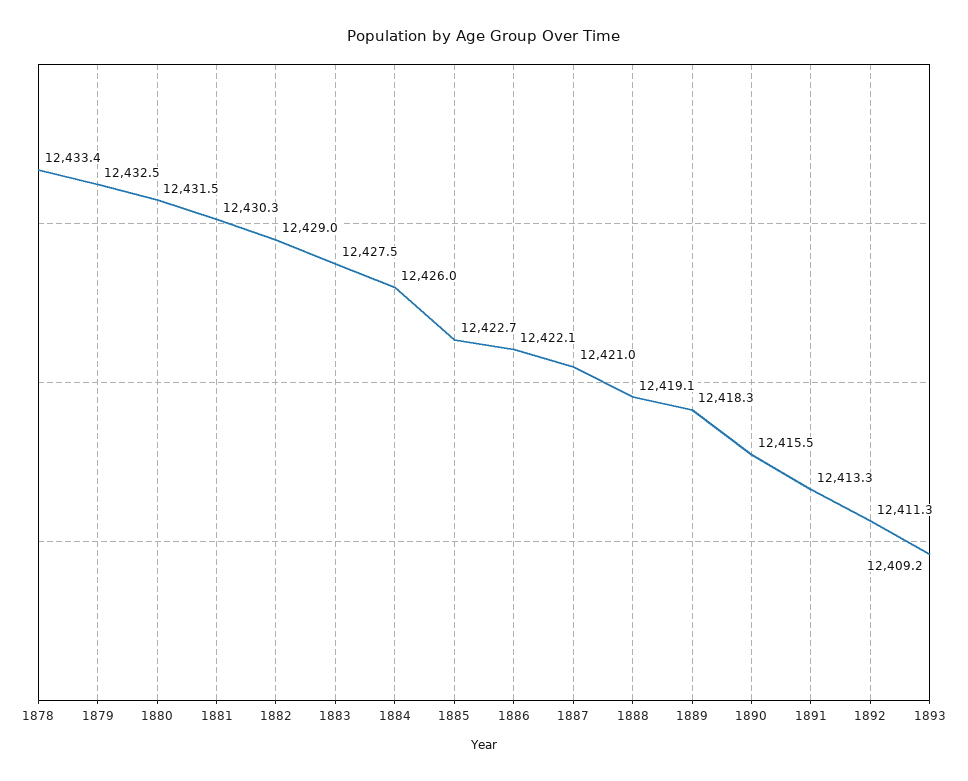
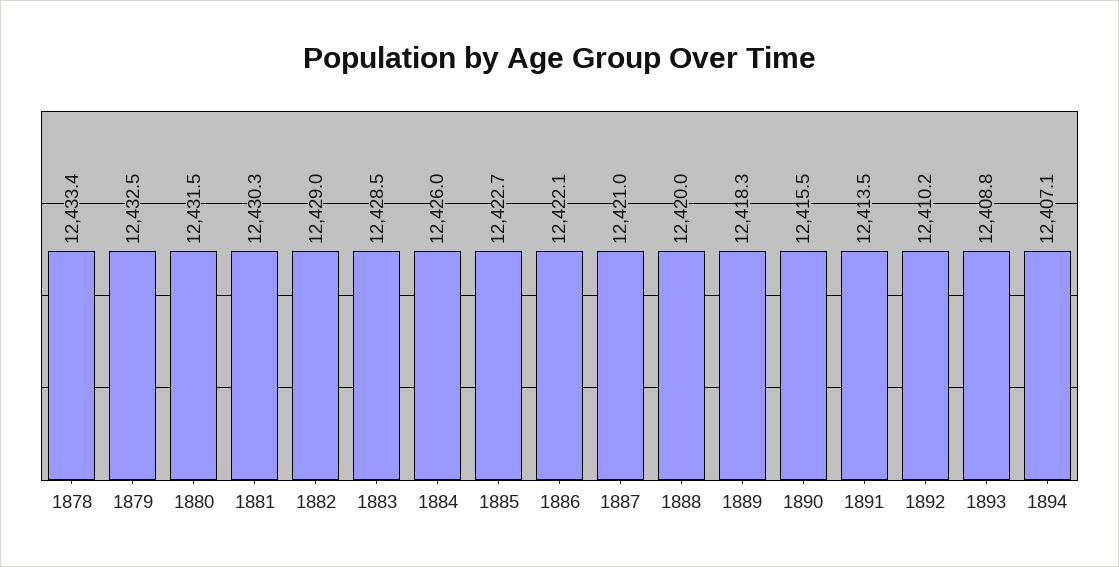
1883: 12427.5 -> 12428.5
1888: 12419.1 -> 12420
1891: 12413.3 -> 12413.5
1892: 12411.3 -> 12410.2
1893: 12409.2 -> 12408.8
1894: none -> 12407.1

